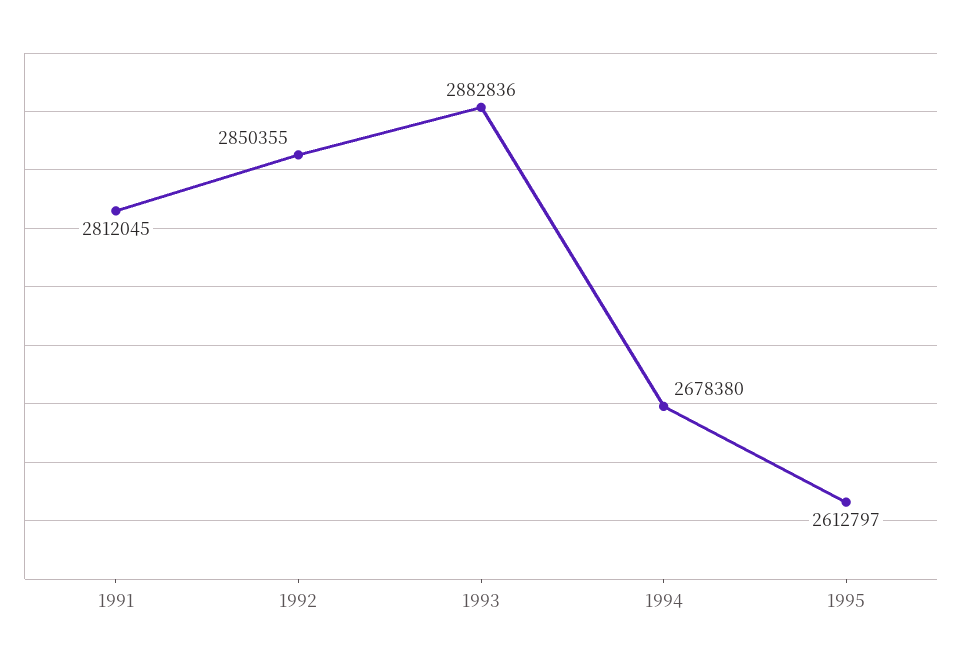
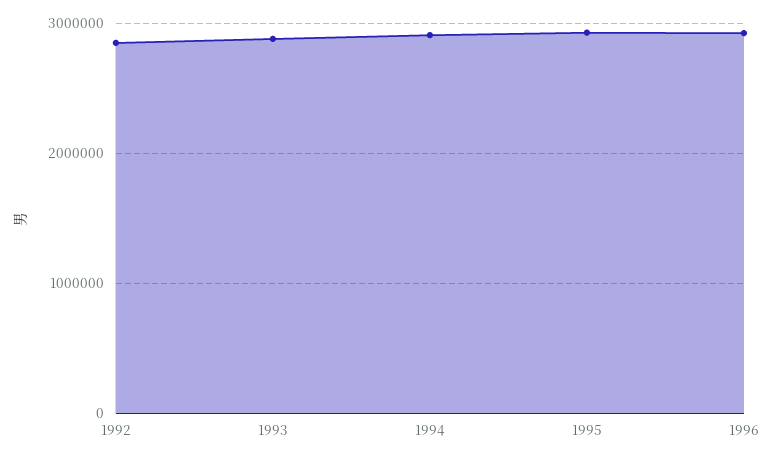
1991: 2812045 -> none
1994: 2678380 -> 2900000
1995: 2612797 -> 2900000
1996: none -> 2900000

